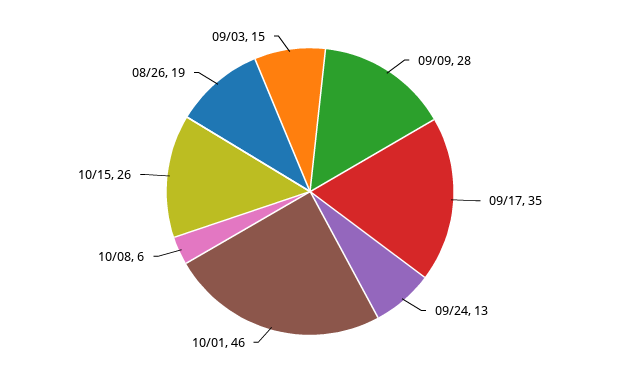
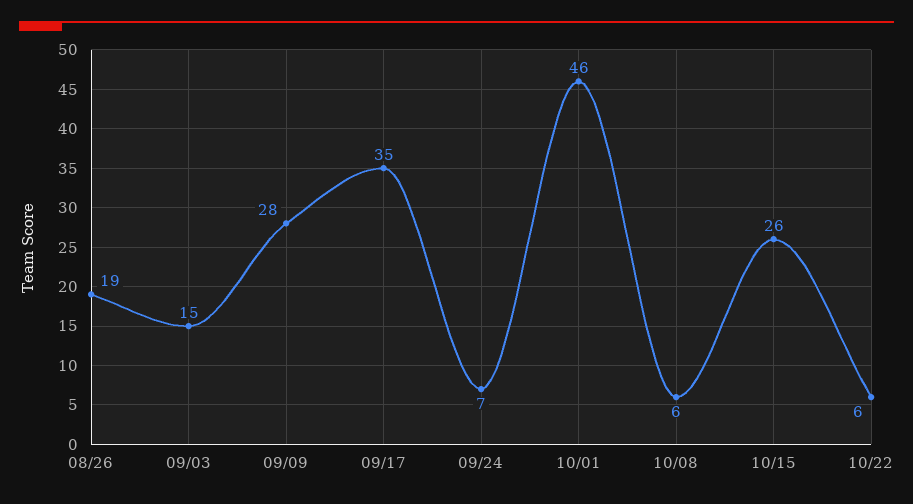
09/24: 13 -> 7
10/22: none -> 6

